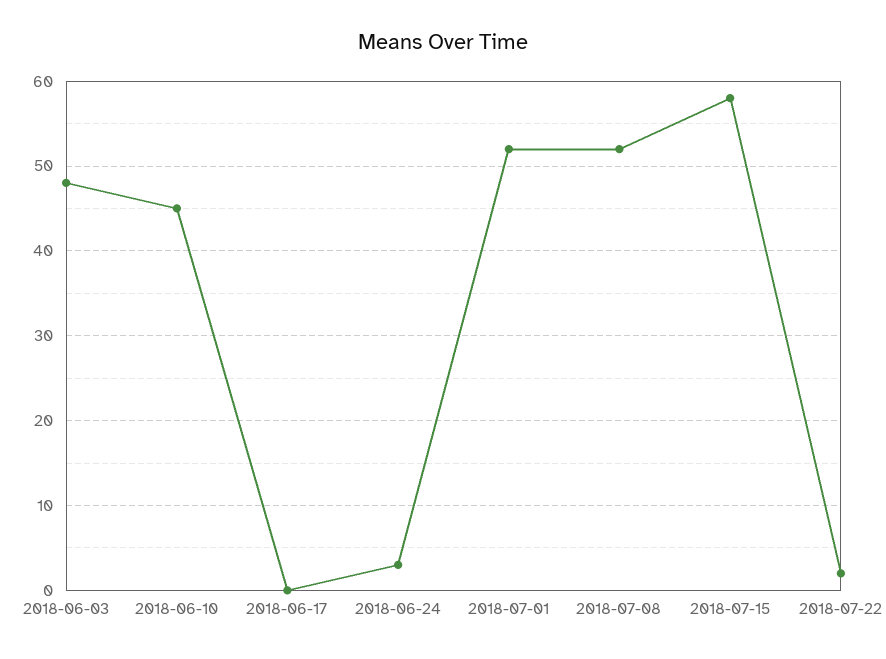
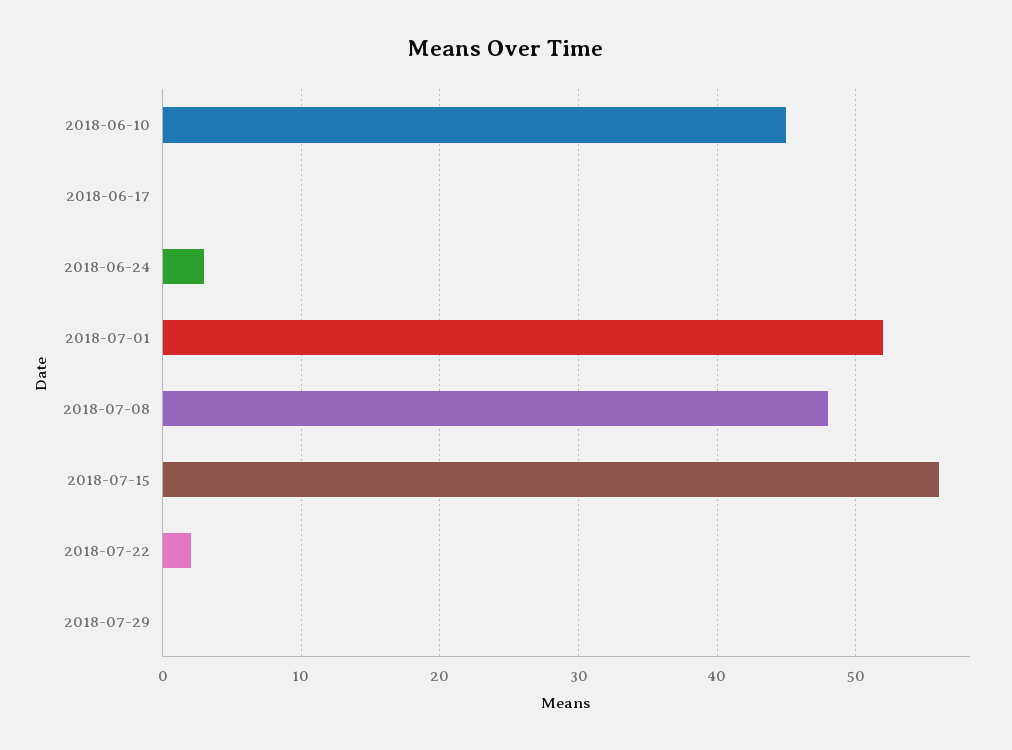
2018-06-03: 48 -> none
2018-07-08: 52 -> 48
2018-07-15: 58 -> 56
2018-07-29: none -> 0

